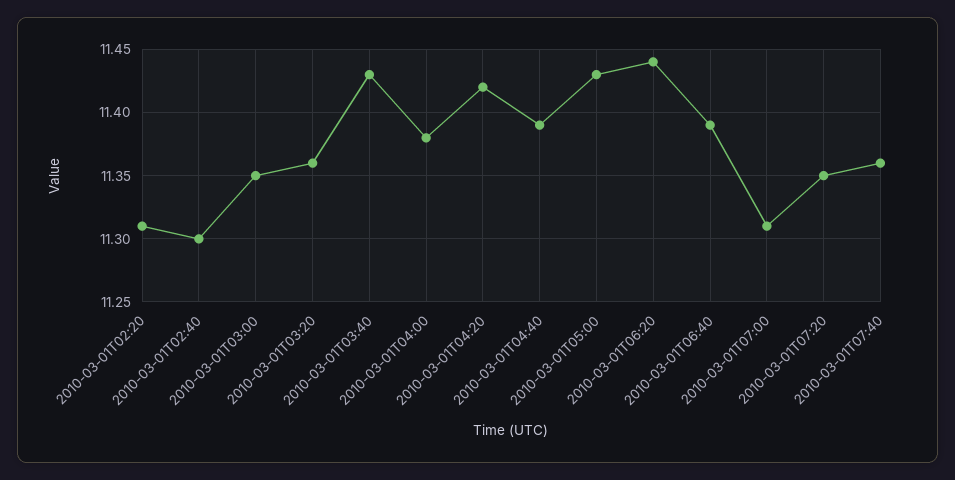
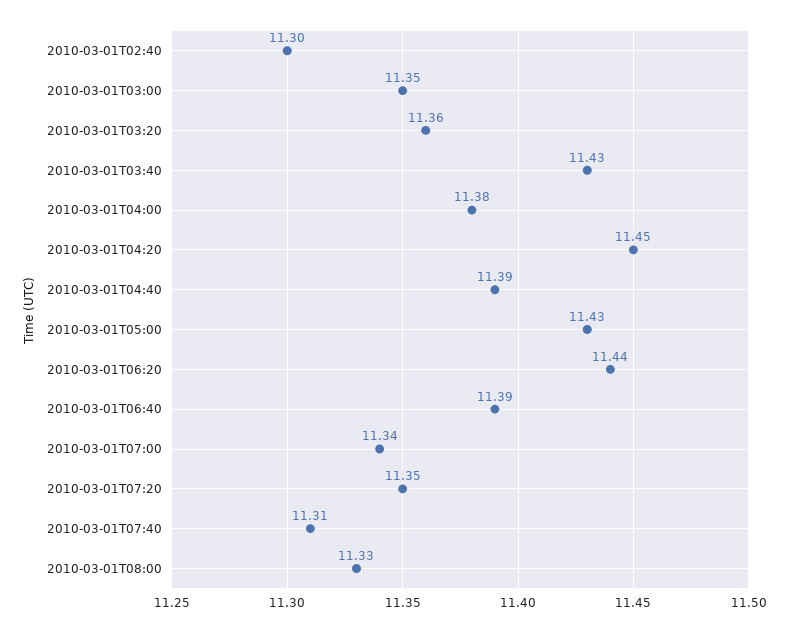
2010-03-01T02:20: 11.31 -> none
2010-03-01T04:20: 11.42 -> 11.45
2010-03-01T07:00: 11.31 -> 11.34
2010-03-01T07:40: 11.36 -> 11.31
2010-03-01T08:00: none -> 11.33

